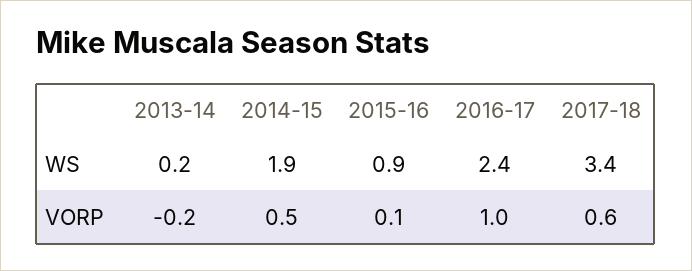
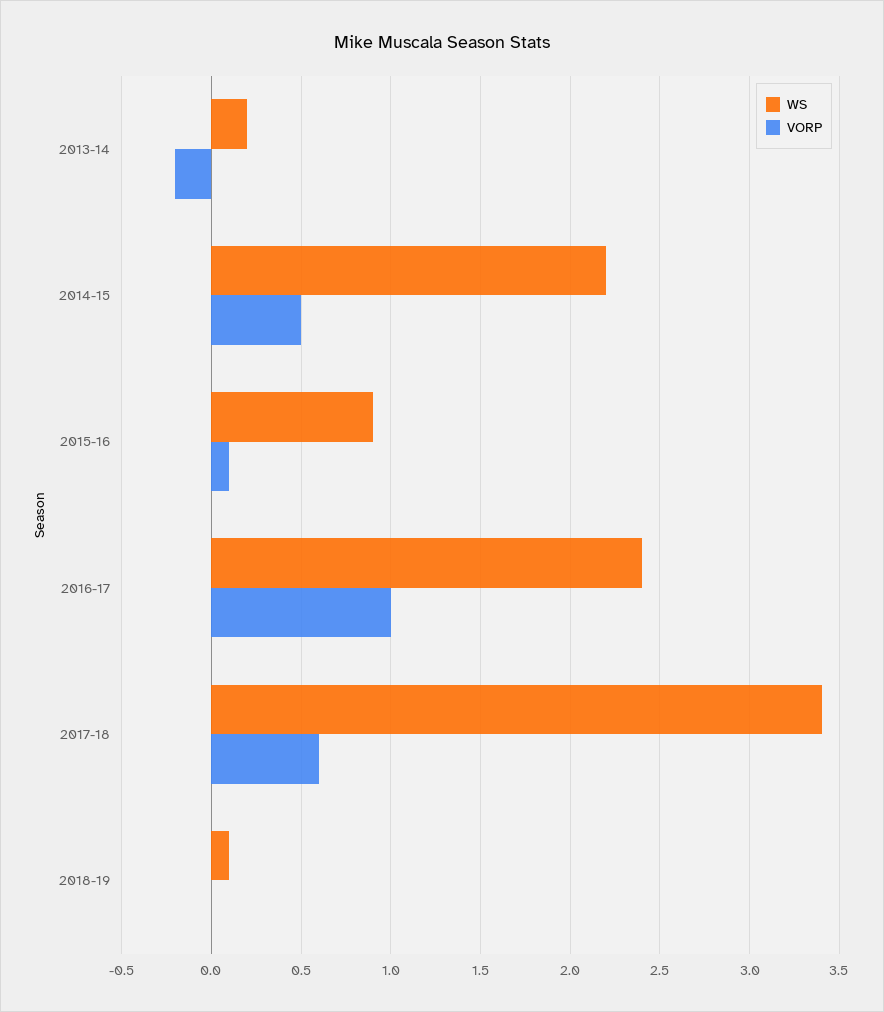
WS, 2014-15: 1.9 -> 2.2
WS, 2018-19: none -> 0.1
VORP, 2018-19: none -> 0

